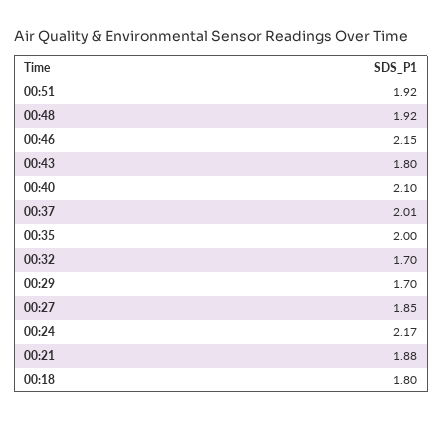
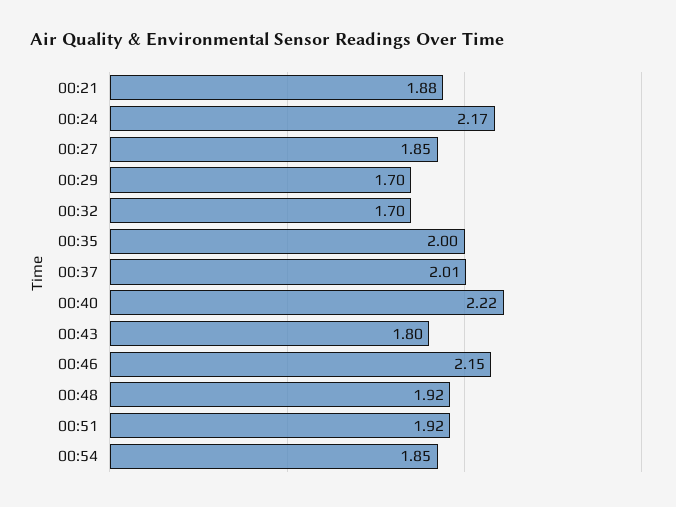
00:40: 2.1 -> 2.22
00:18: 1.8 -> none
00:54: none -> 1.85

